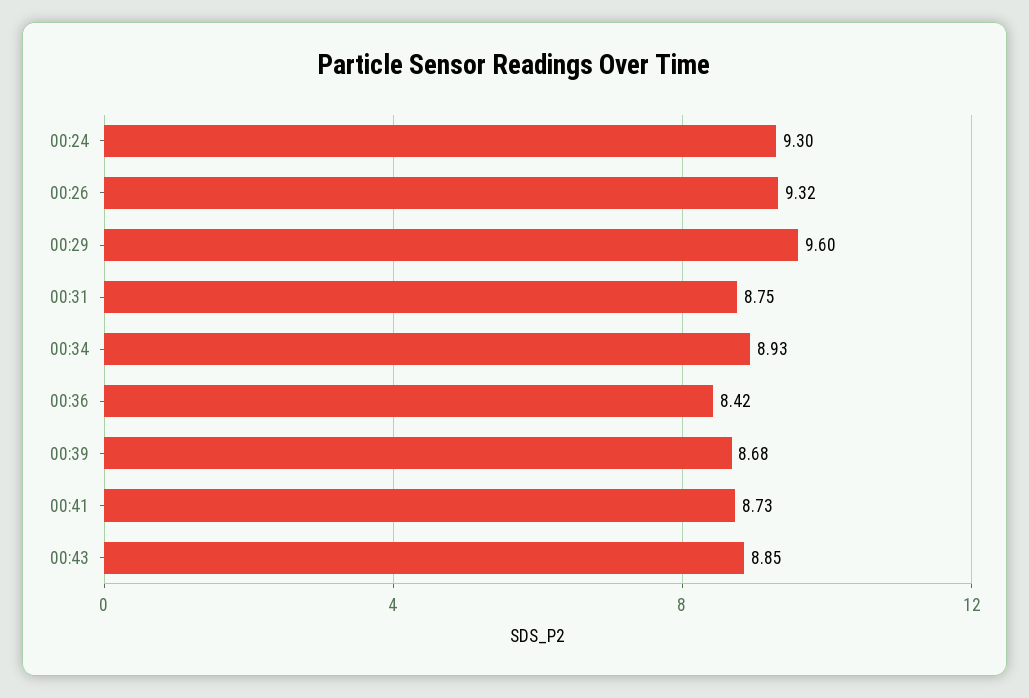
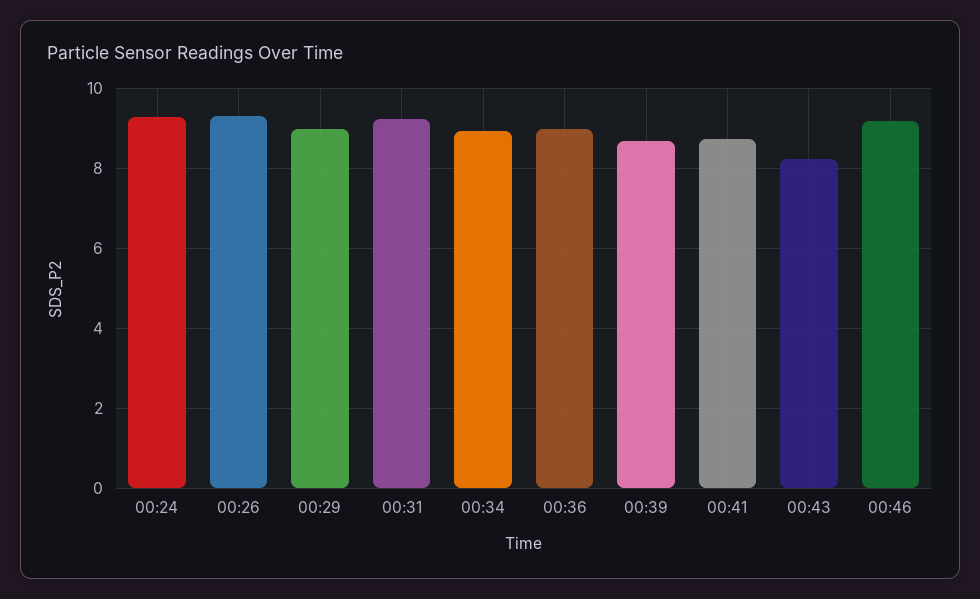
00:29: 9.6 -> 9
00:31: 8.75 -> 9.2
00:36: 8.42 -> 9
00:43: 8.85 -> 8.2
00:46: none -> 9.2

